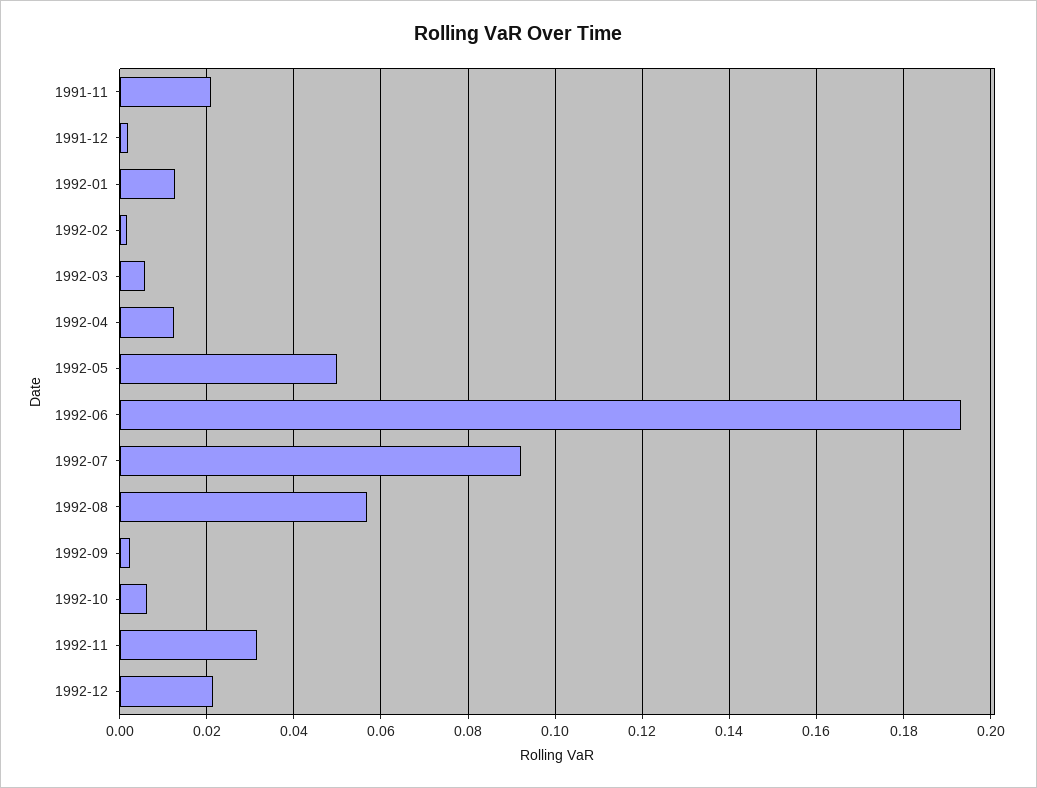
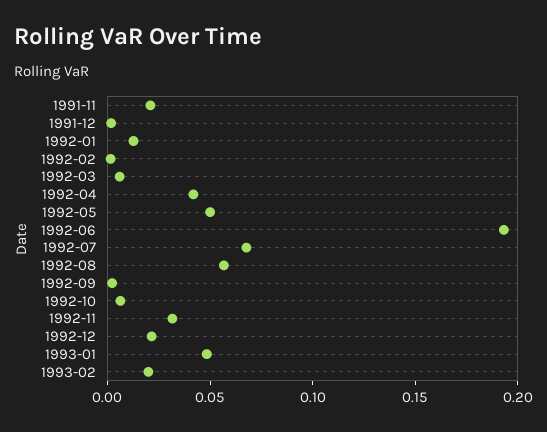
1992-04: 0.012 -> 0.04
1992-07: 0.092 -> 0.07
1993-01: none -> 0.05
1993-02: none -> 0.02

